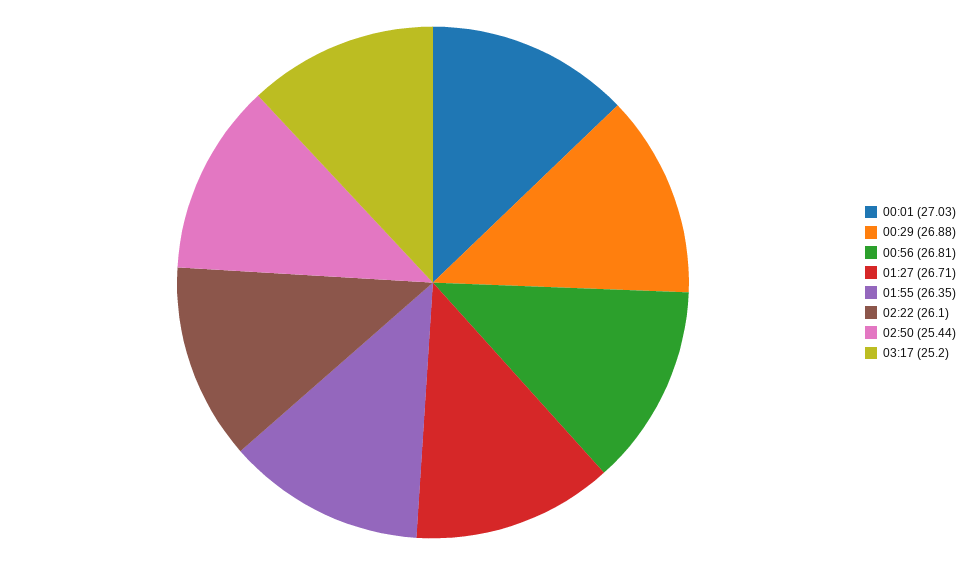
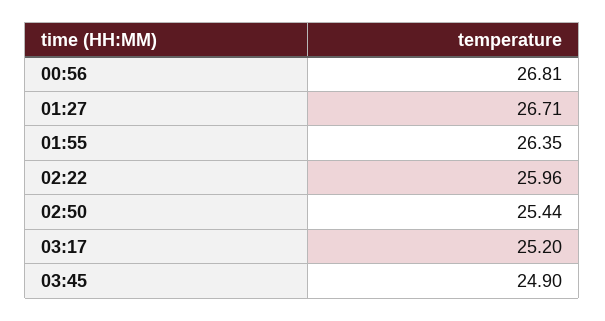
00:01: 27.03 -> none
00:29: 26.88 -> none
02:22: 26.1 -> 25.96
03:45: none -> 24.9

